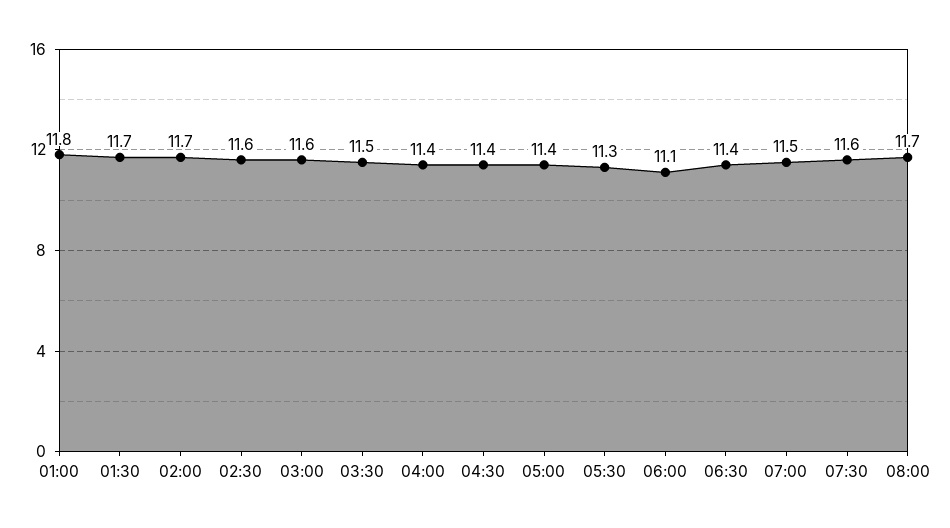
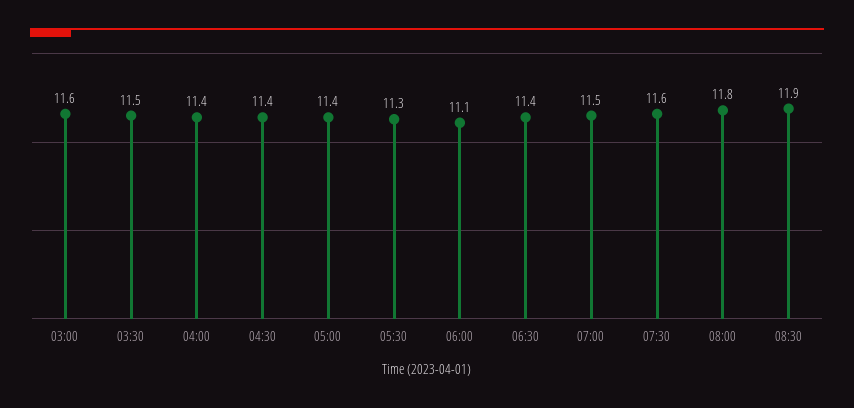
01:00: 11.8 -> none
01:30: 11.7 -> none
02:00: 11.7 -> none
02:30: 11.6 -> none
08:00: 11.7 -> 11.8
08:30: none -> 11.9

